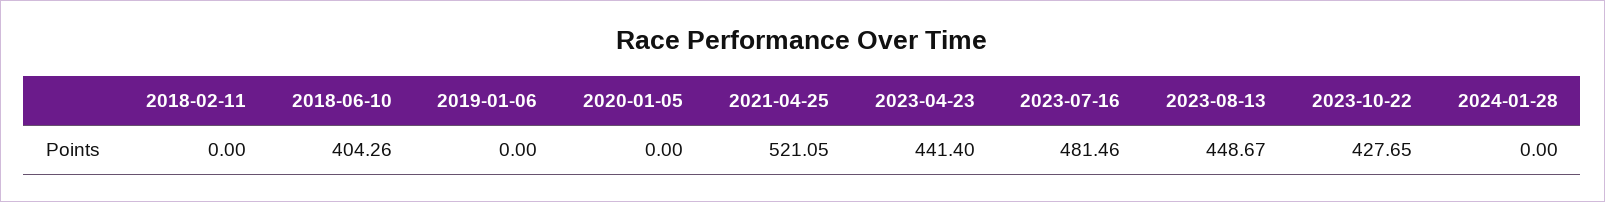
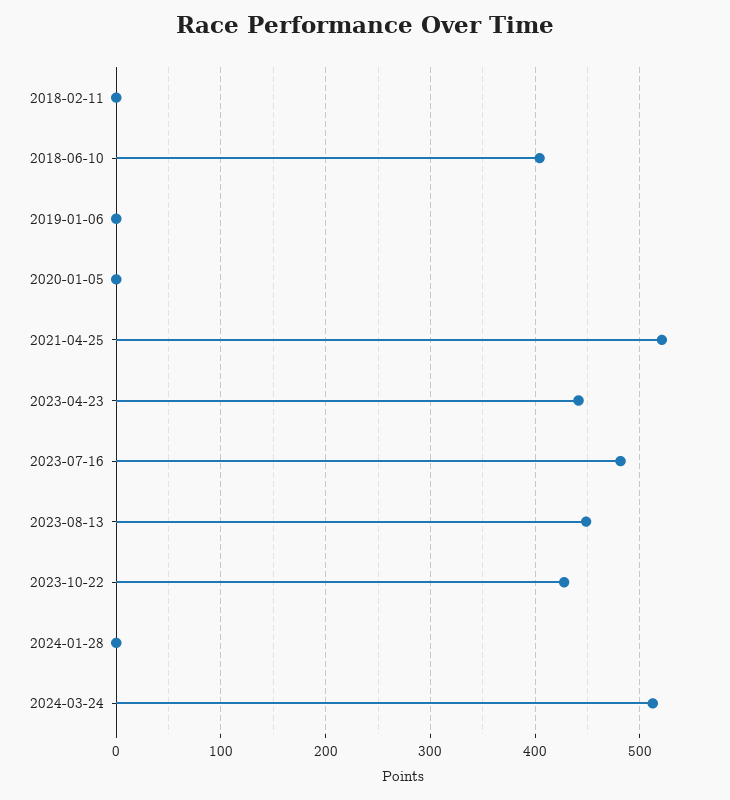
2024-03-24: none -> 510

